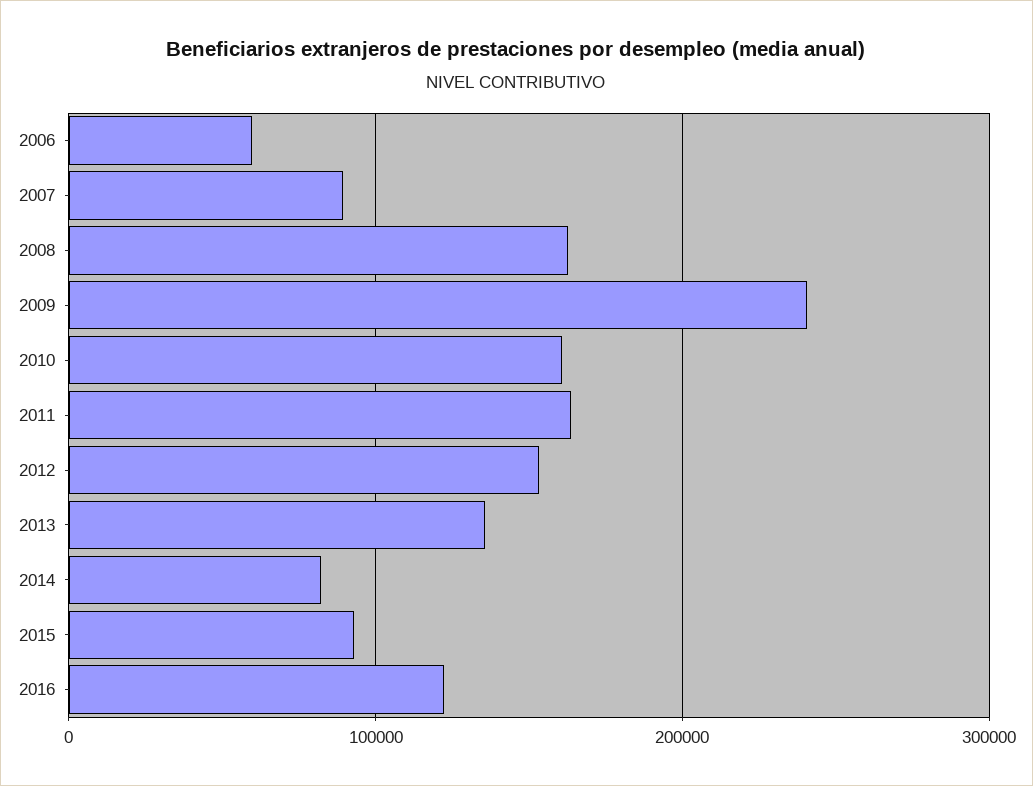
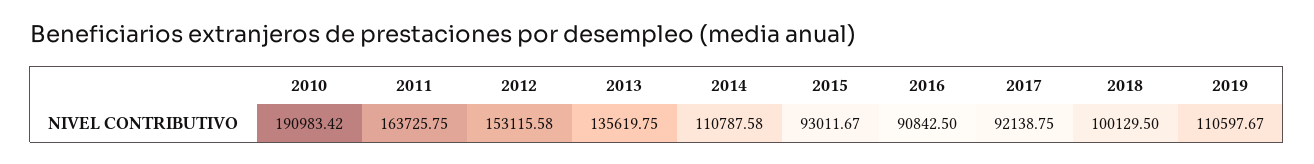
2006: 60000 -> none
2007: 90000 -> none
2008: 160000 -> none
2009: 240000 -> none
2010: 160000 -> 190983.42
2014: 80000 -> 110787.58
2016: 120000 -> 90842.5
2017: none -> 92138.75
2018: none -> 100129.5
2019: none -> 110597.67

